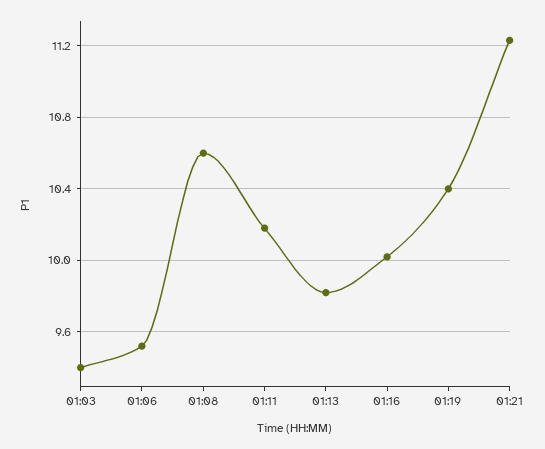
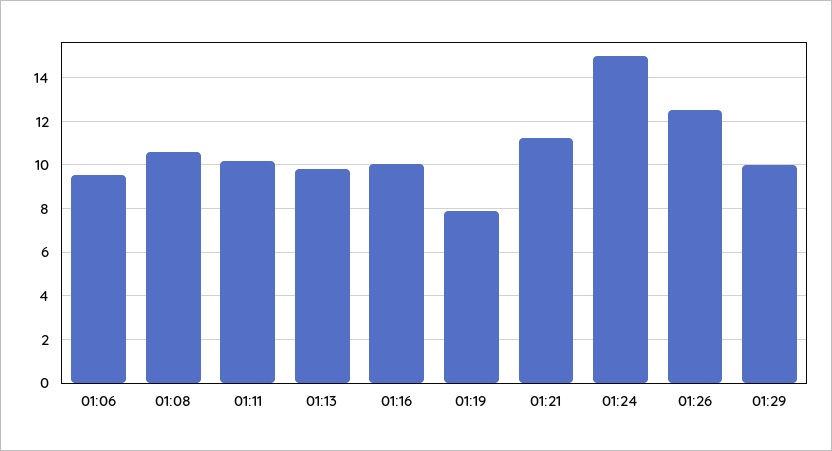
01:03: 9.4 -> none
01:19: 10.4 -> 8
01:24: none -> 15
01:26: none -> 12.5
01:29: none -> 10

